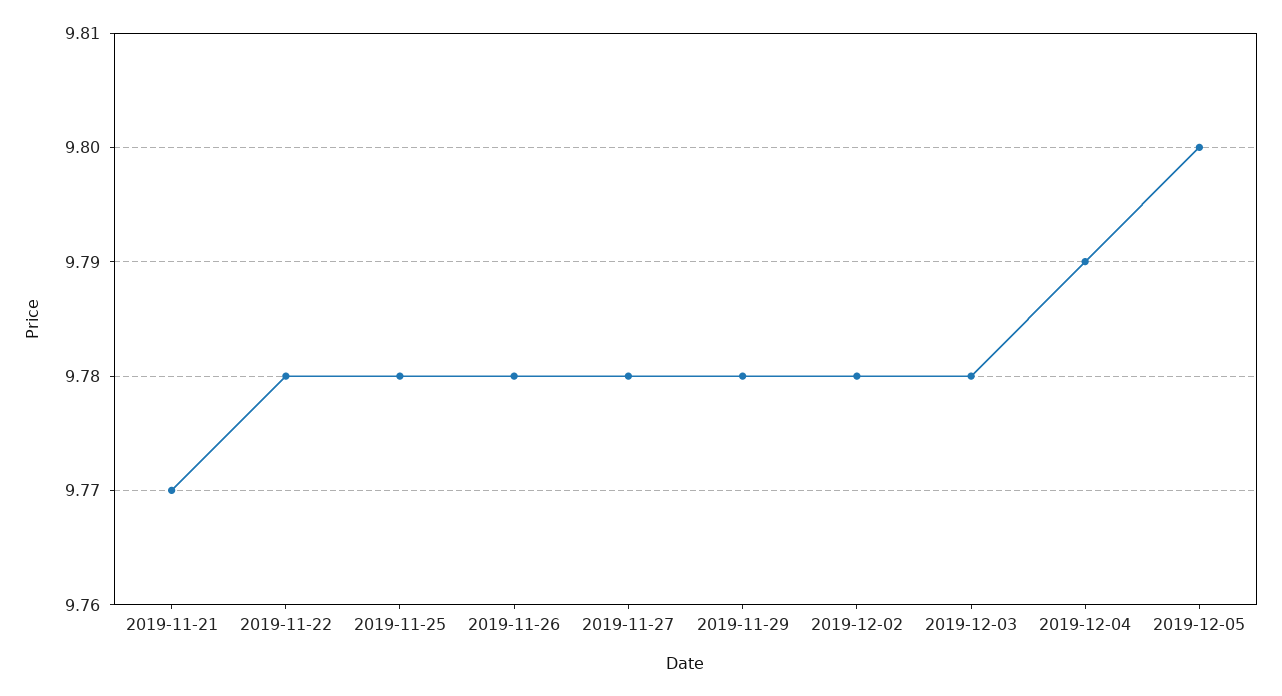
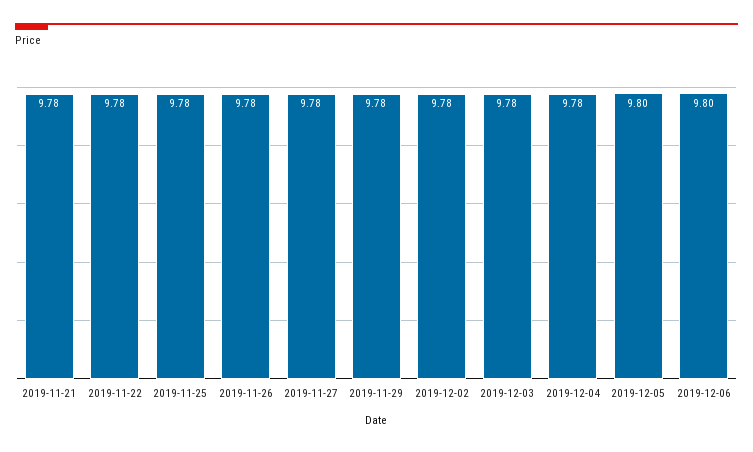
2019-11-21: 9.77 -> 9.78
2019-12-04: 9.79 -> 9.78
2019-12-06: none -> 9.8

